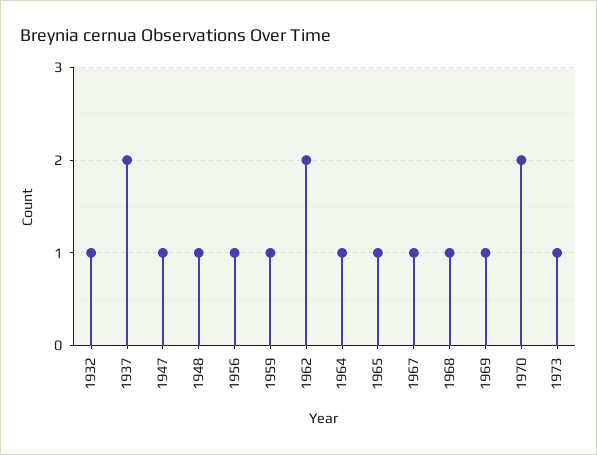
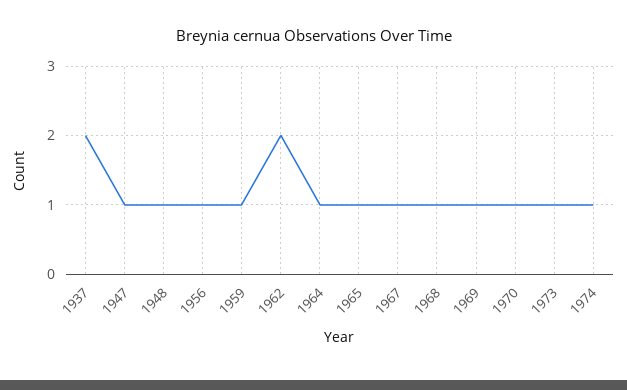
1932: 1 -> none
1970: 2 -> 1
1974: none -> 1

